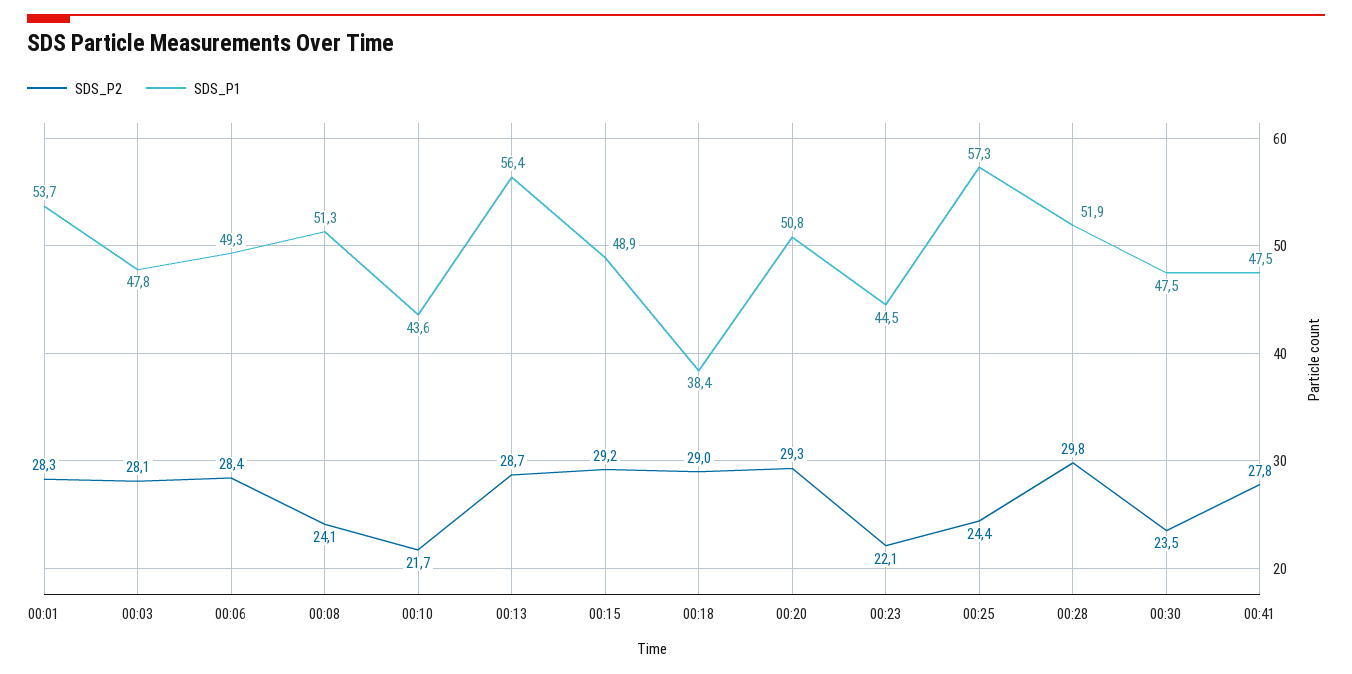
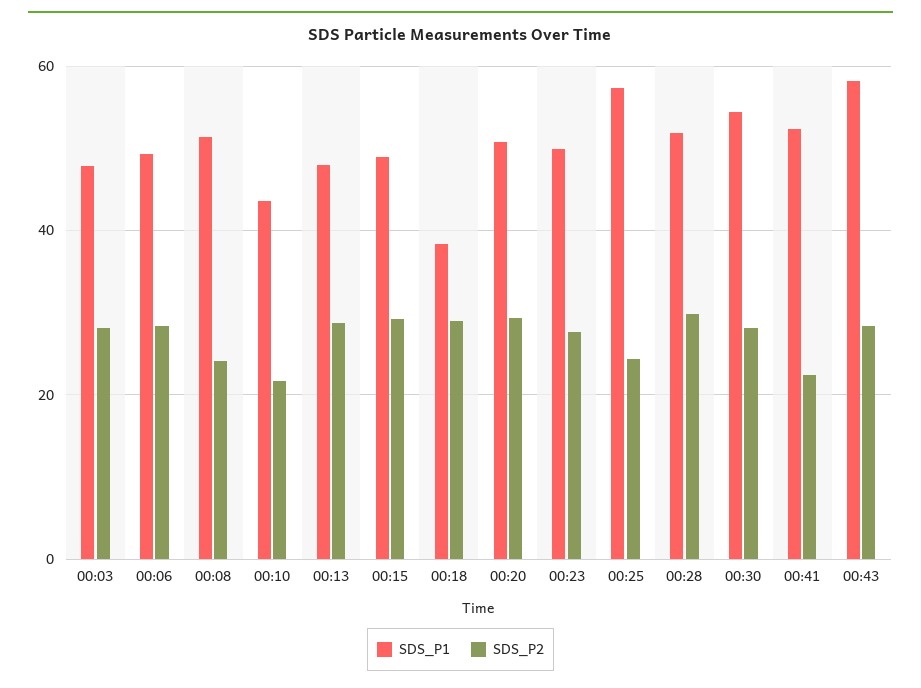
SDS_P2, 00:01: 28.3 -> none
SDS_P1, 00:01: 53.7 -> none
SDS_P1, 00:13: 56.4 -> 48
SDS_P2, 00:23: 22.1 -> 28
SDS_P1, 00:23: 44.5 -> 50
SDS_P2, 00:30: 23.5 -> 28
SDS_P1, 00:30: 47.5 -> 54
SDS_P2, 00:41: 27.8 -> 22
SDS_P1, 00:41: 47.5 -> 52
SDS_P1, 00:43: none -> 58
SDS_P2, 00:43: none -> 28

